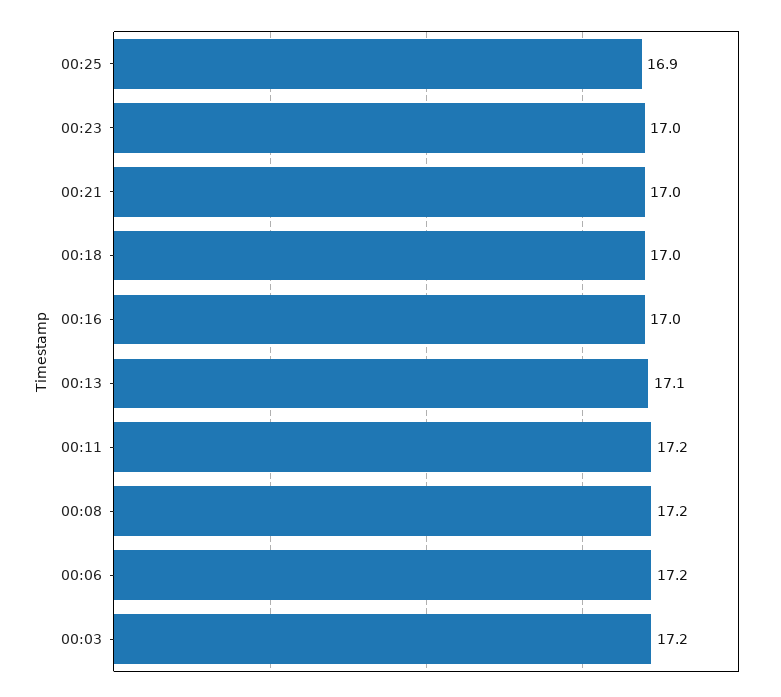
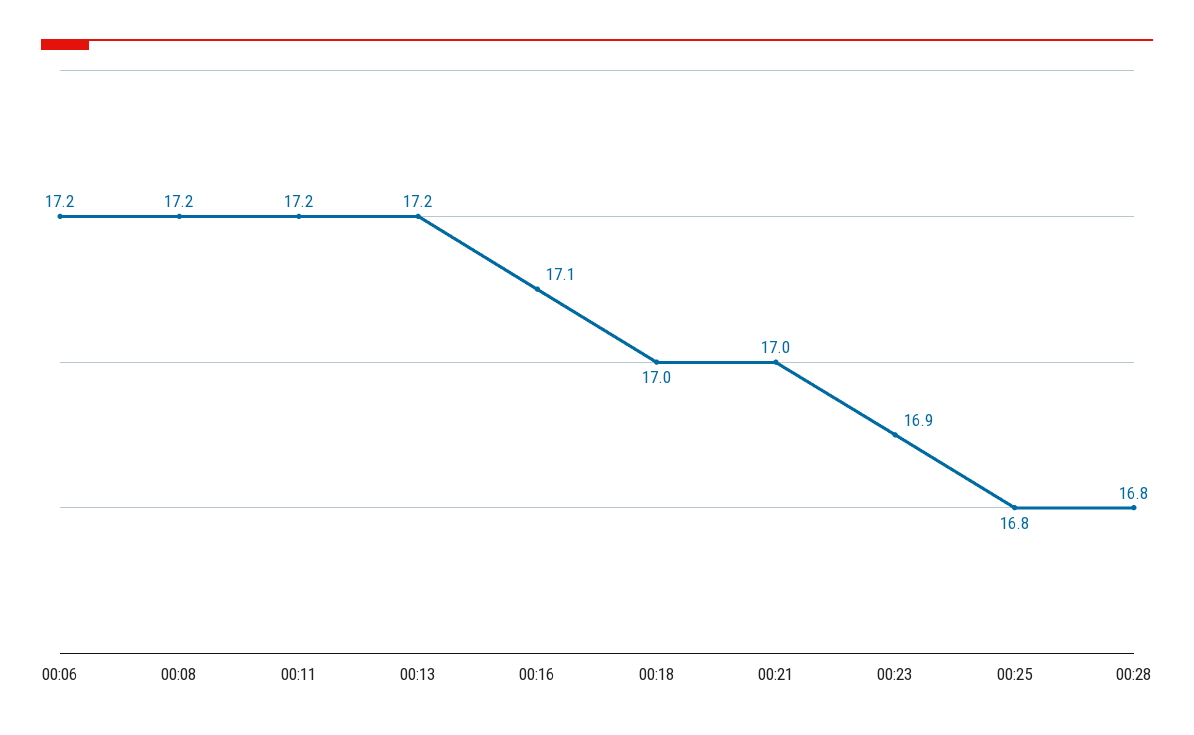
00:25: 16.9 -> 16.8
00:23: 17 -> 16.9
00:16: 17 -> 17.1
00:13: 17.1 -> 17.2
00:03: 17.2 -> none
00:28: none -> 16.8

